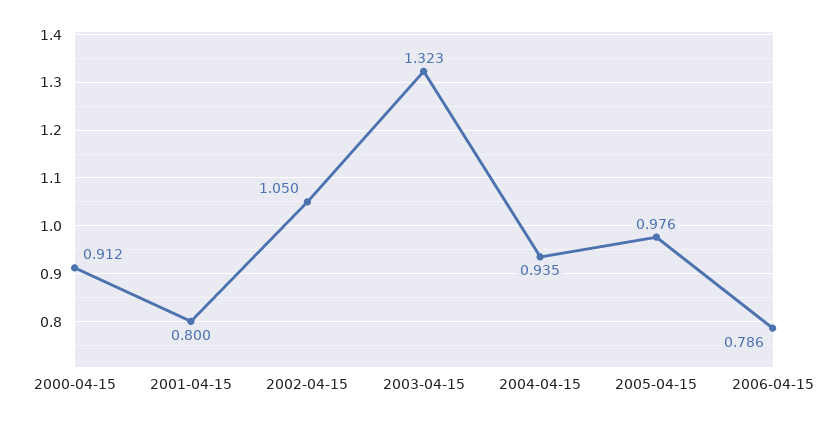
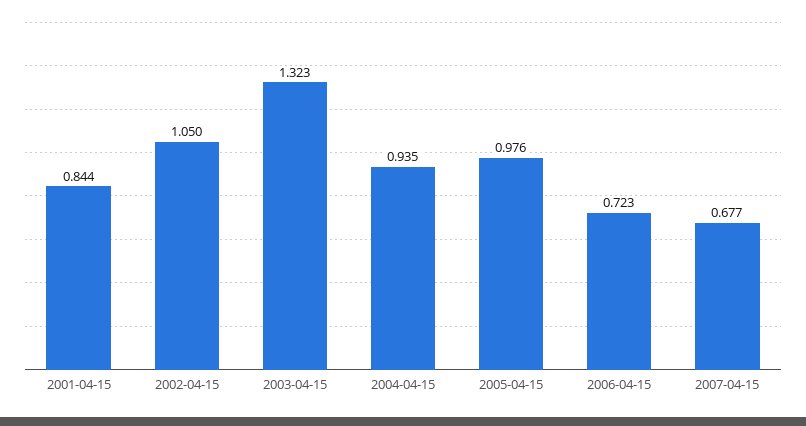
2000-04-15: 0.912 -> none
2001-04-15: 0.8 -> 0.844
2006-04-15: 0.786 -> 0.723
2007-04-15: none -> 0.677

